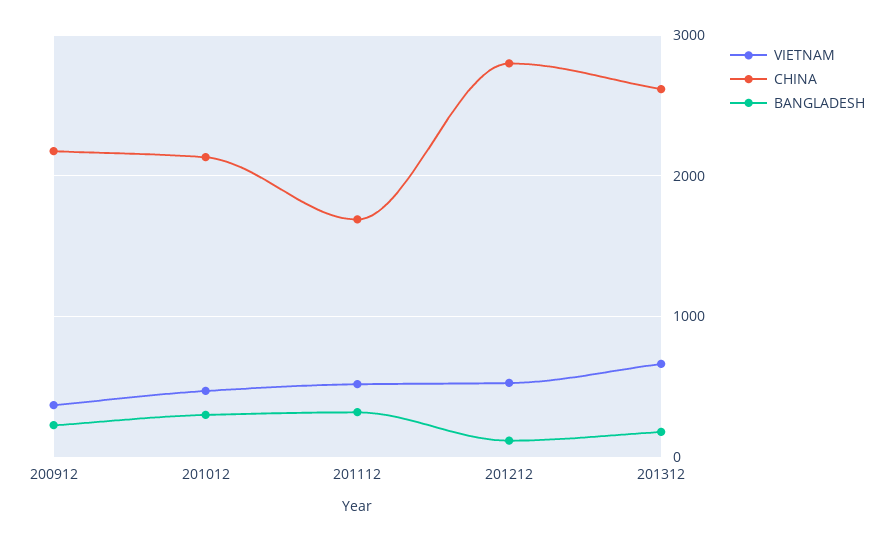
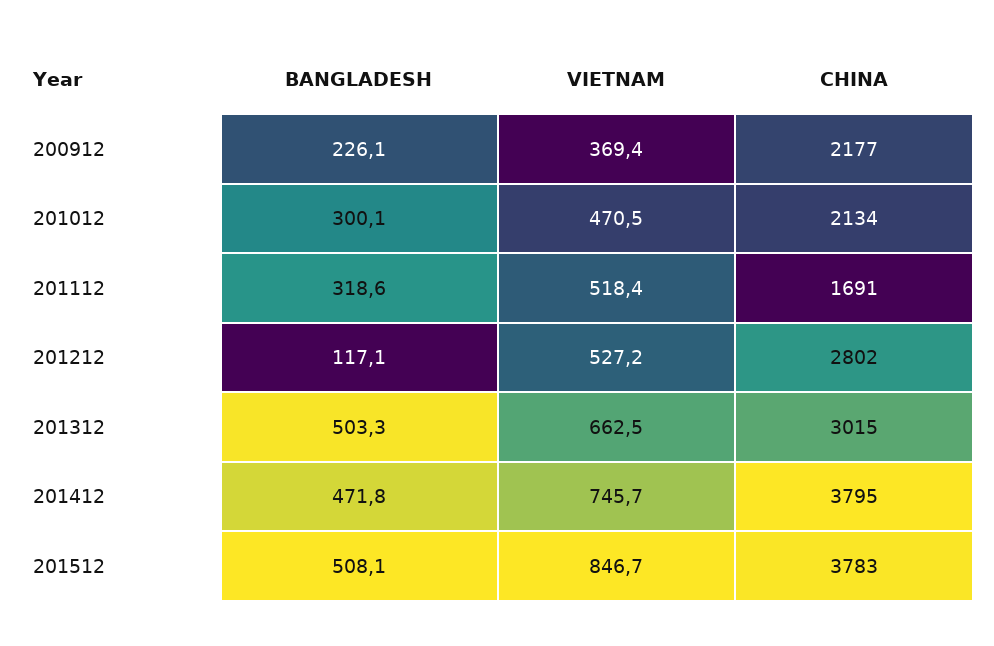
CHINA, 201312: 2600 -> 3015
BANGLADESH, 201312: 200 -> 503.3
BANGLADESH, 201412: none -> 471.8
VIETNAM, 201412: none -> 745.7
CHINA, 201412: none -> 3795
BANGLADESH, 201512: none -> 508.1
VIETNAM, 201512: none -> 846.7
CHINA, 201512: none -> 3783

